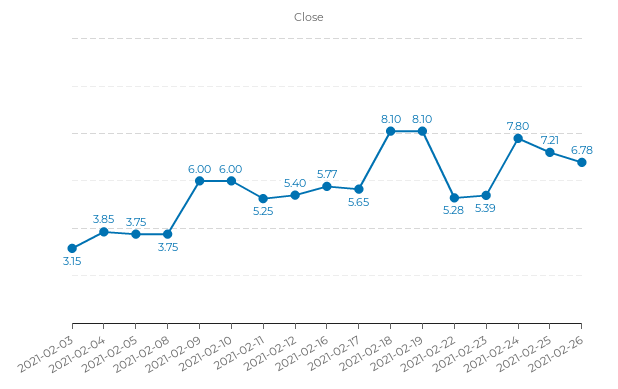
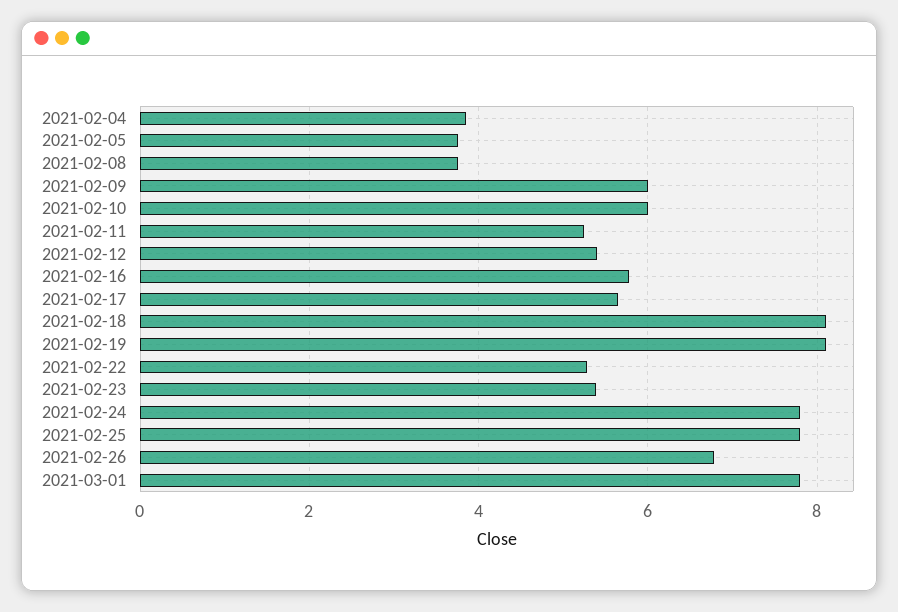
2021-02-03: 3.15 -> none
2021-02-25: 7.21 -> 7.8
2021-03-01: none -> 7.8

